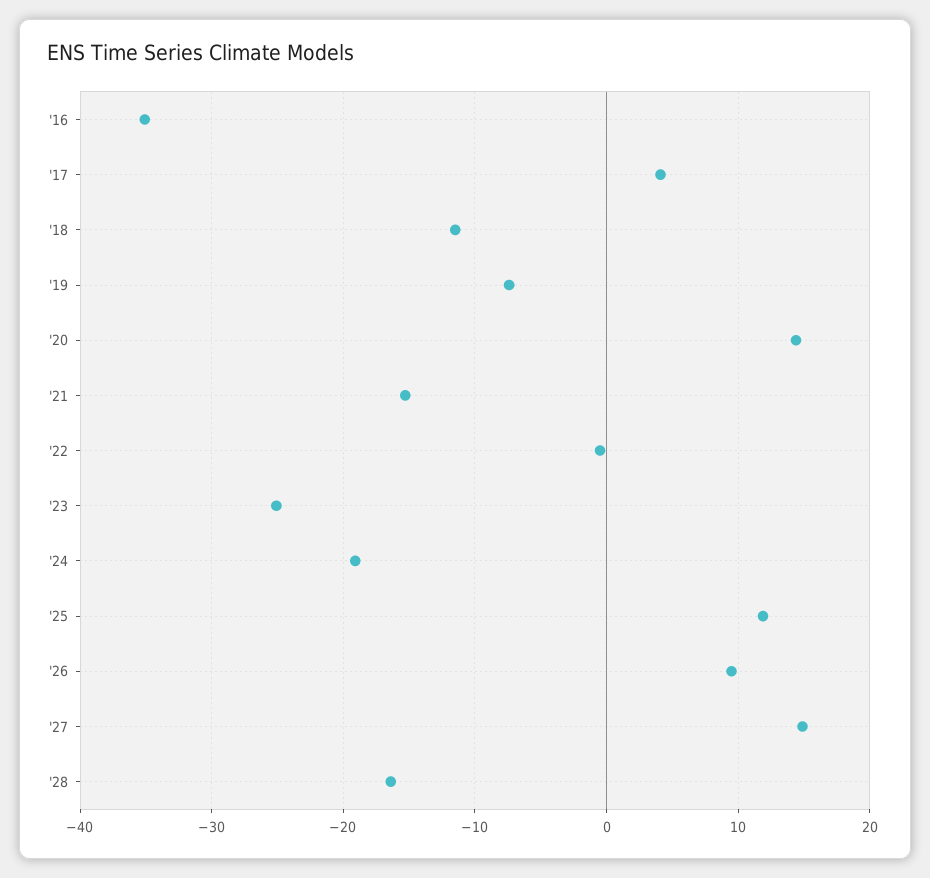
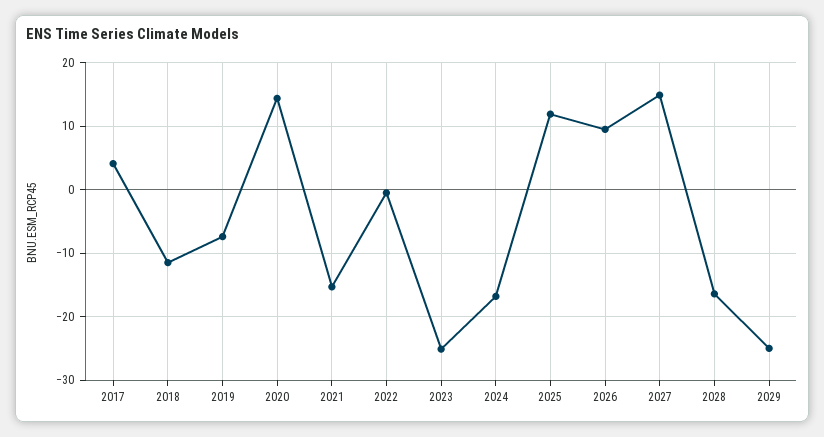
'16: -35 -> none
'24: -19 -> -17
2029: none -> -25

